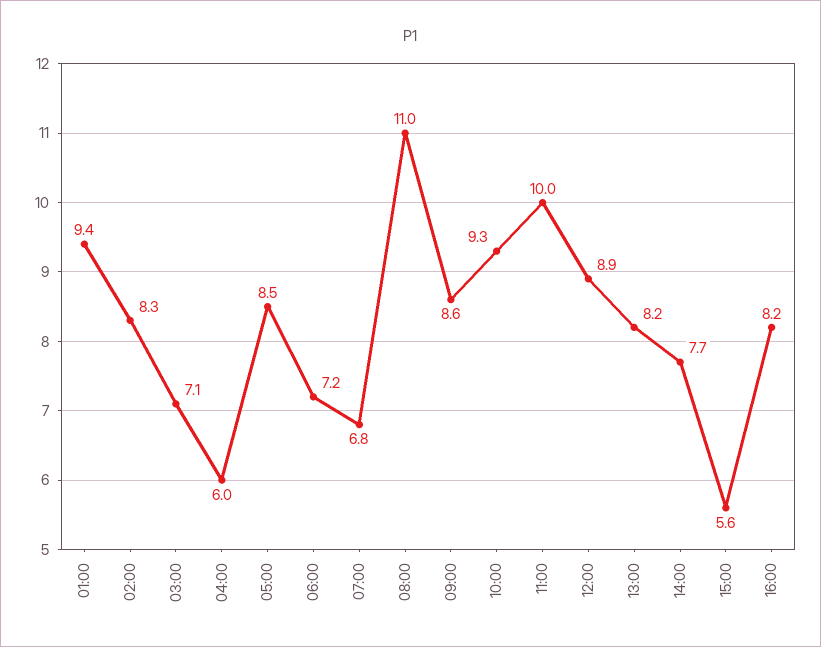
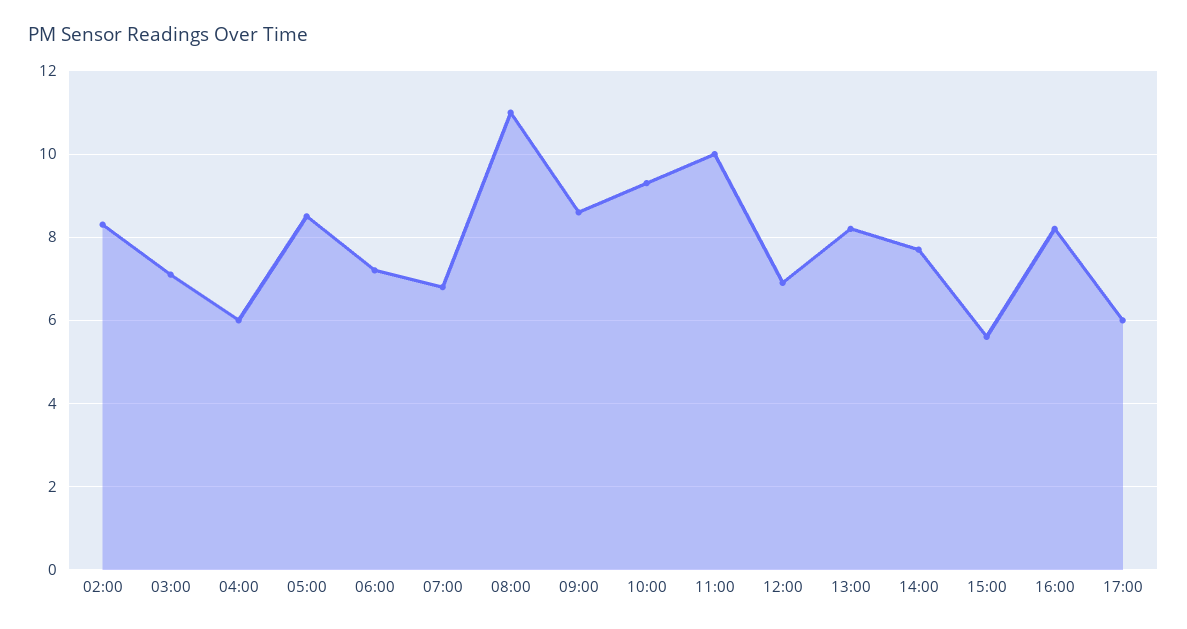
01:00: 9.4 -> none
12:00: 8.9 -> 7
17:00: none -> 6

